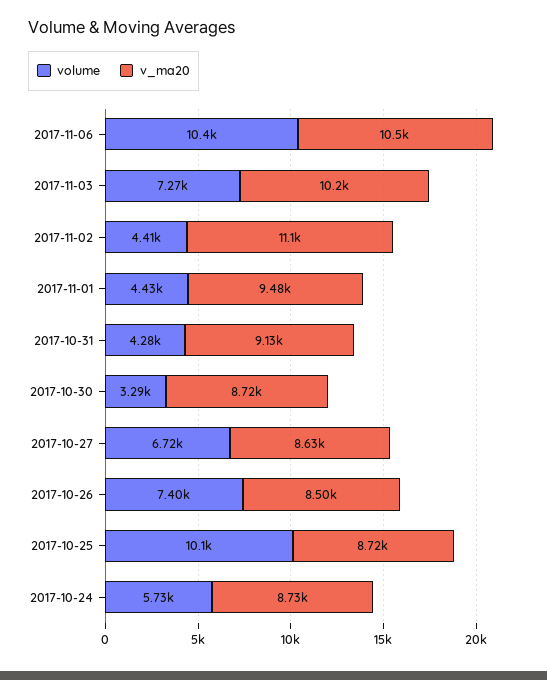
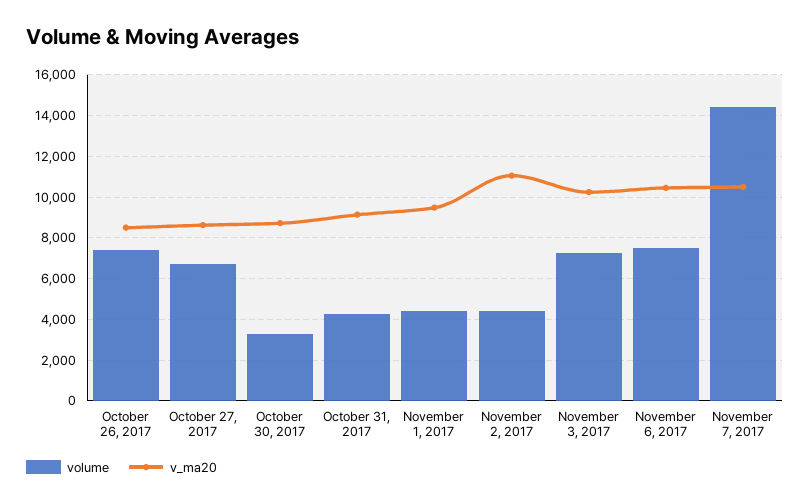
volume, 2017-11-06: 10400 -> 7500
volume, 2017-10-25: 10100 -> none
v_ma20, 2017-10-25: 8720 -> none
volume, 2017-10-24: 5730 -> none
v_ma20, 2017-10-24: 8730 -> none
volume, November 7, 2017: none -> 14500
v_ma20, November 7, 2017: none -> 10500

